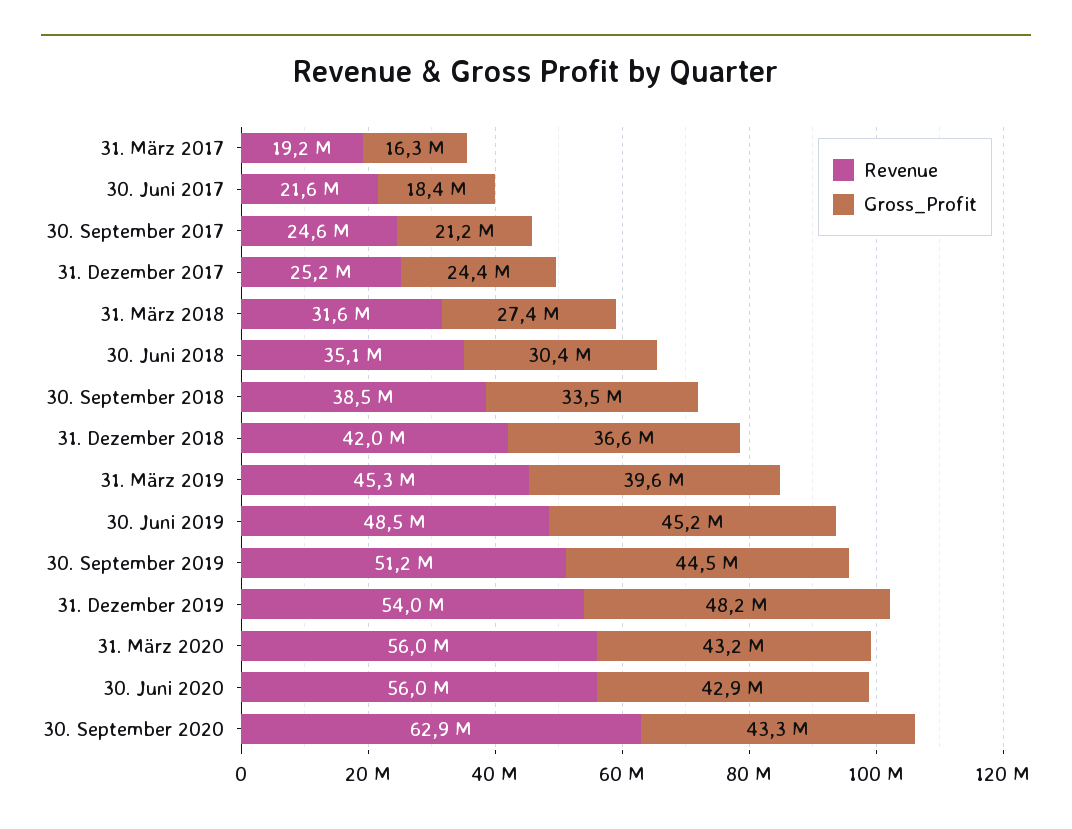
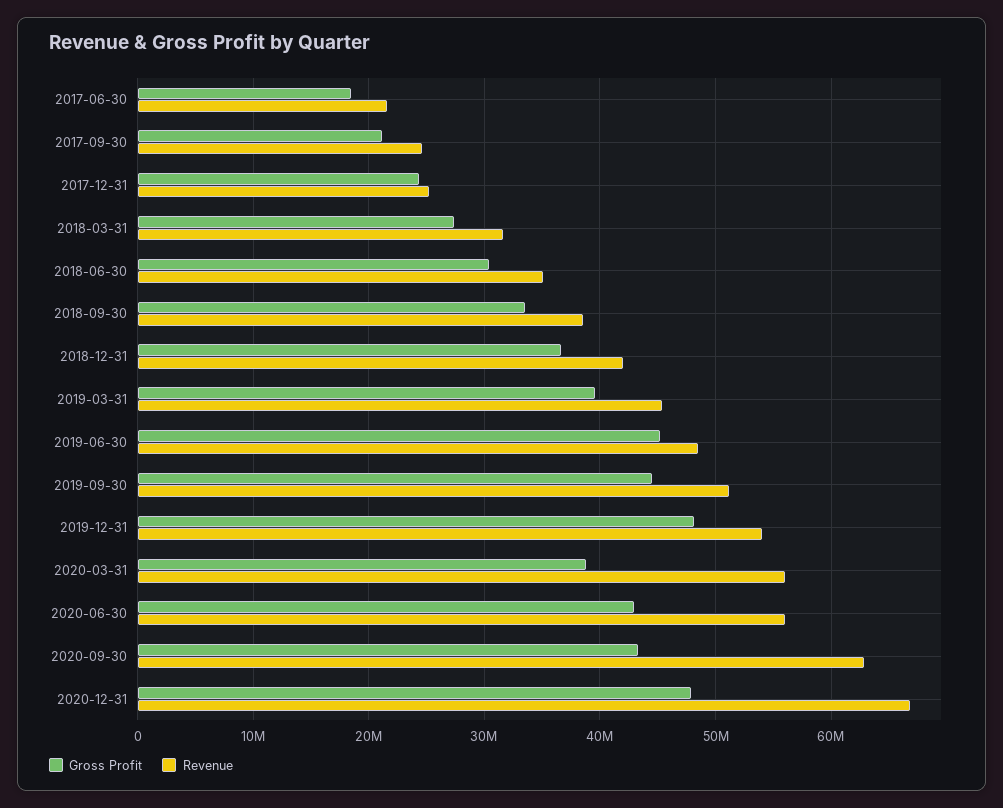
Revenue, 31. März 2017: 19200000 -> none
Gross_Profit, 31. März 2017: 16300000 -> none
Gross_Profit, 31. März 2020: 43200000 -> 39000000
Gross_Profit, 2020-12-31: none -> 48000000
Revenue, 2020-12-31: none -> 67000000

